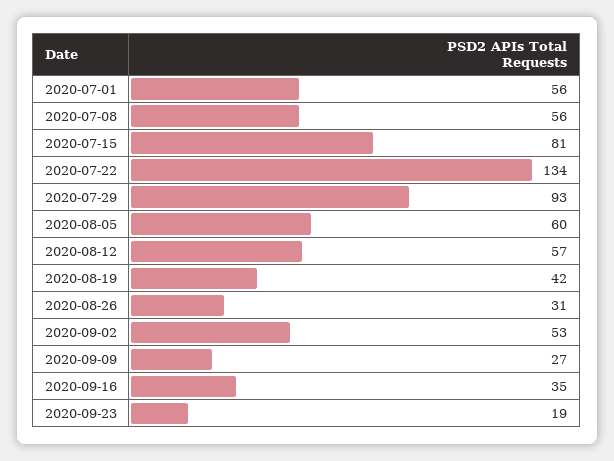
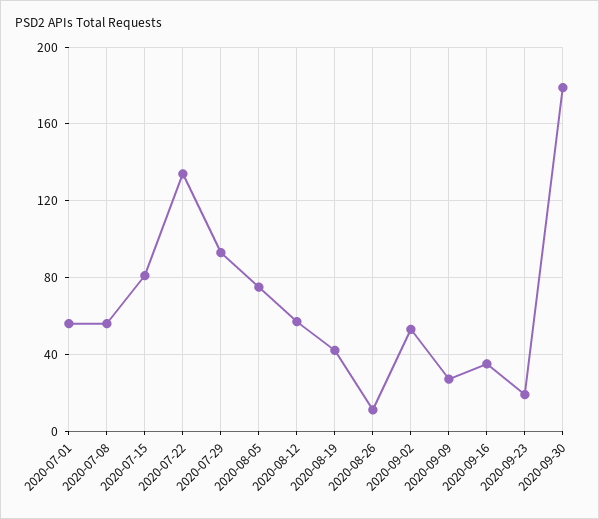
2020-08-05: 60 -> 75
2020-08-26: 31 -> 10
2020-09-30: none -> 180

